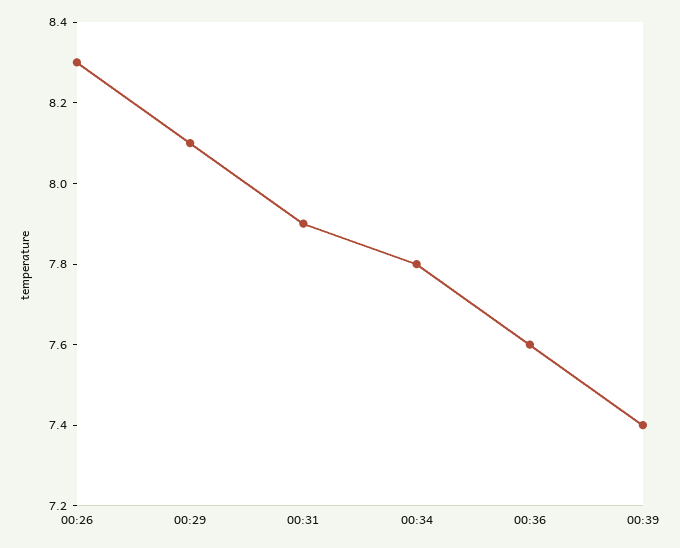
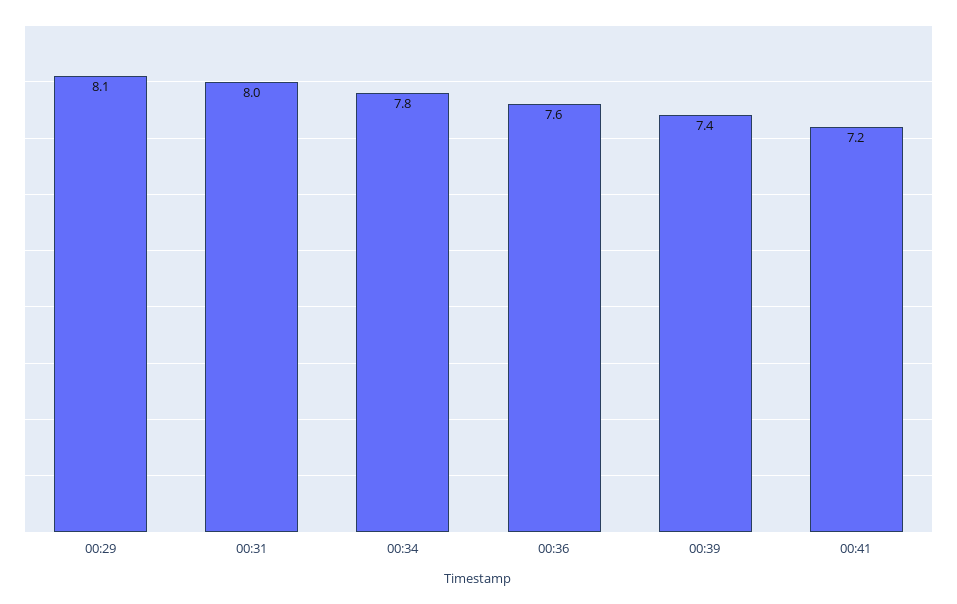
00:26: 8.3 -> none
00:31: 7.9 -> 8
00:41: none -> 7.2

